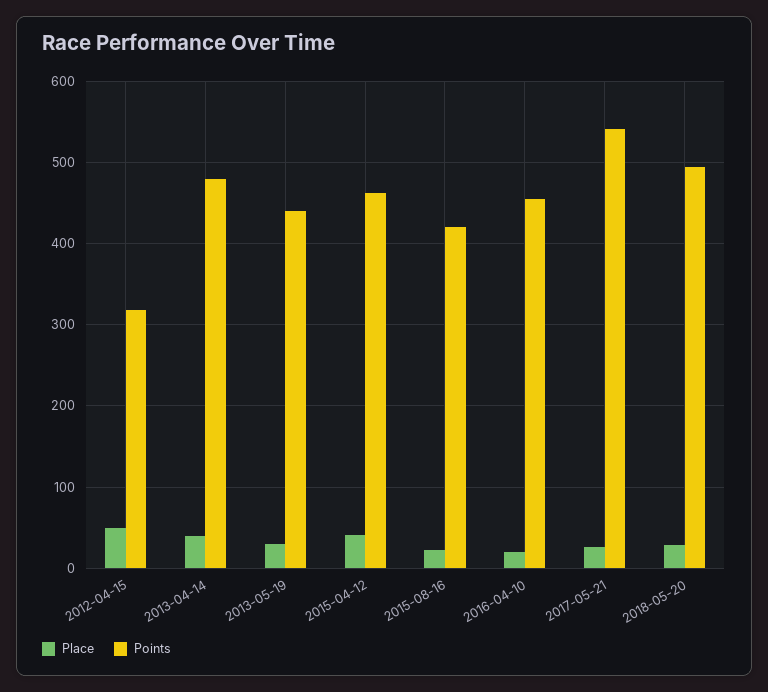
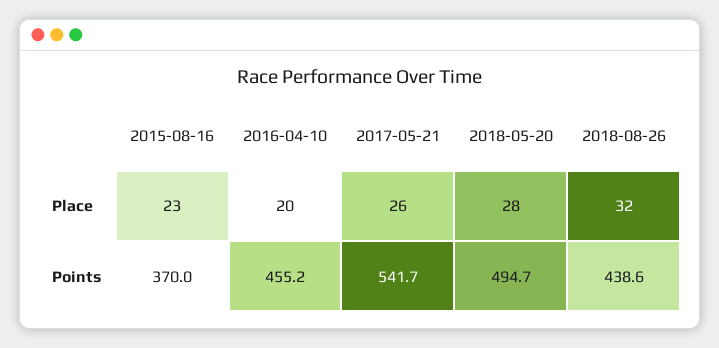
Place, 2012-04-15: 50 -> none
Points, 2012-04-15: 320 -> none
Place, 2013-04-14: 40 -> none
Points, 2013-04-14: 480 -> none
Place, 2013-05-19: 30 -> none
Points, 2013-05-19: 440 -> none
Place, 2015-04-12: 40 -> none
Points, 2015-04-12: 460 -> none
Points, 2015-08-16: 420 -> 370
Place, 2018-08-26: none -> 32
Points, 2018-08-26: none -> 438.6

